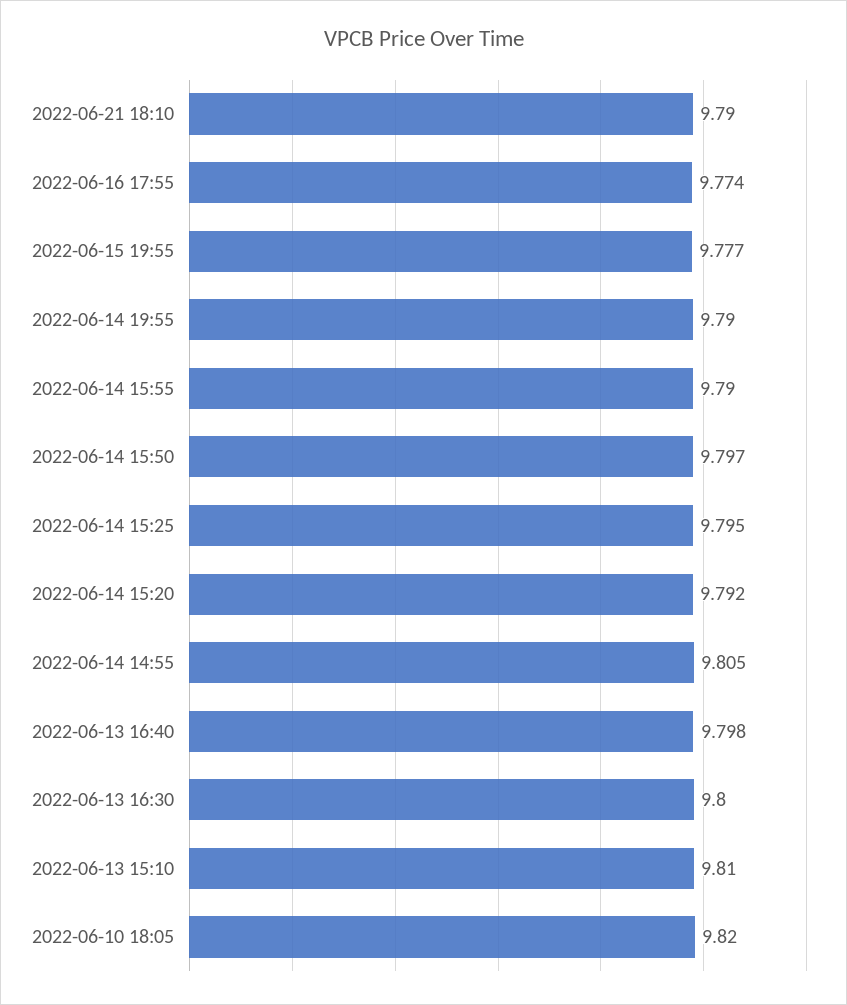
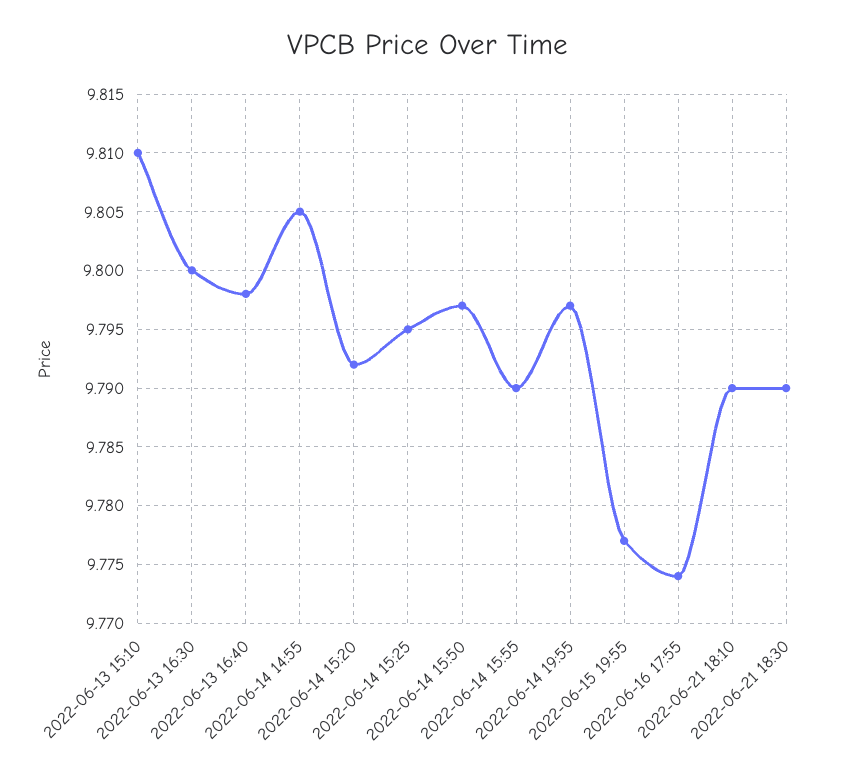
2022-06-14 19:55: 9.79 -> 9.797
2022-06-10 18:05: 9.82 -> none
2022-06-21 18:30: none -> 9.79

